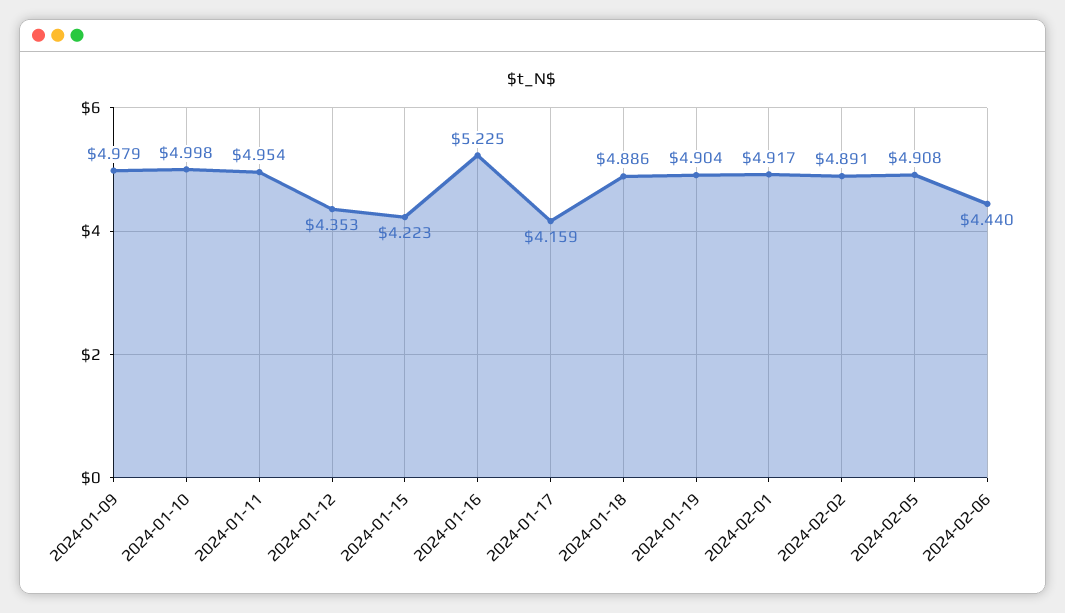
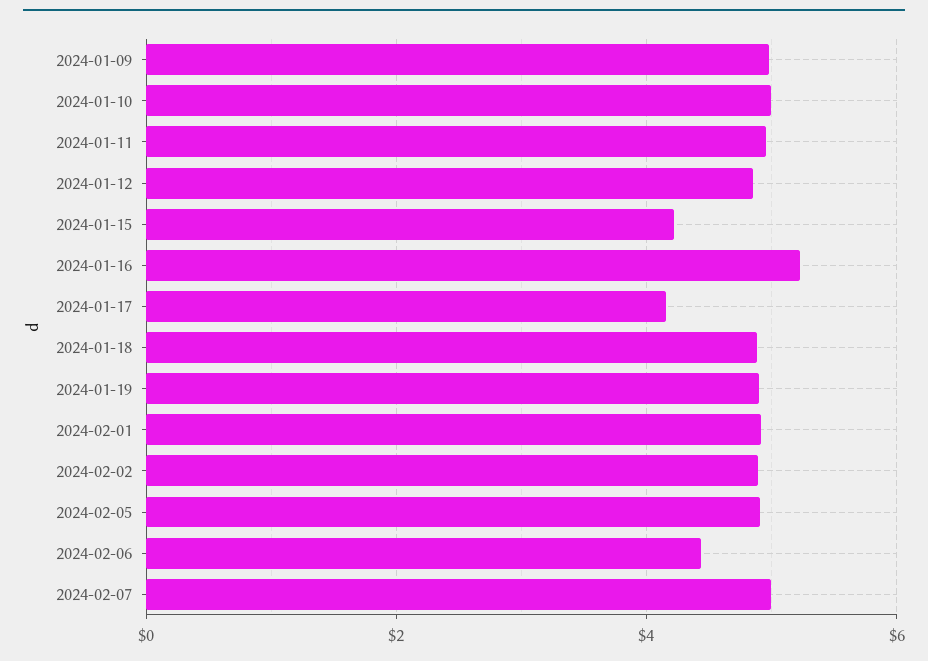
2024-01-12: 4.353 -> 4.8
2024-02-07: none -> 5

